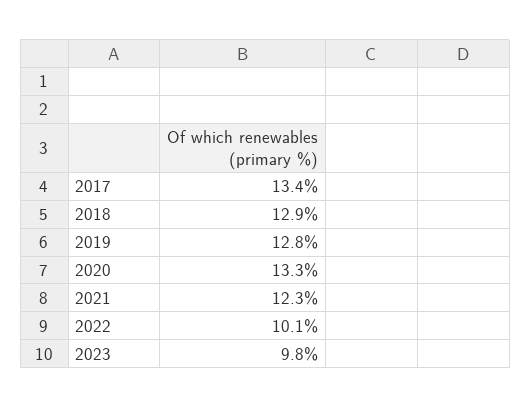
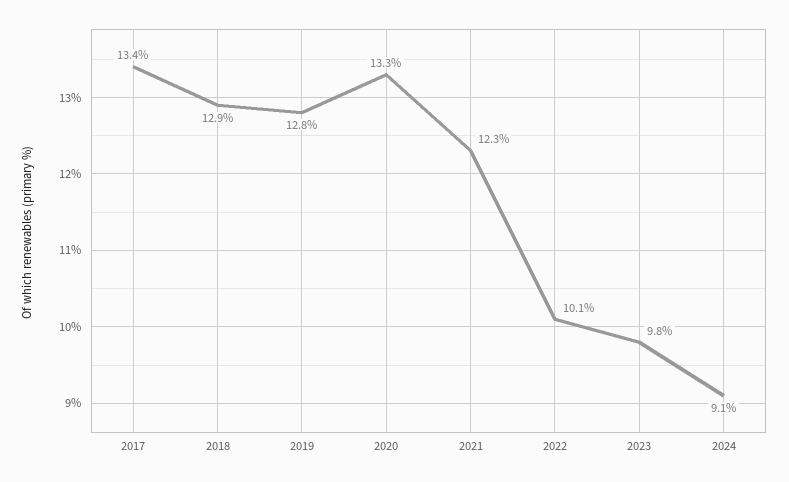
2024: none -> 9.1

